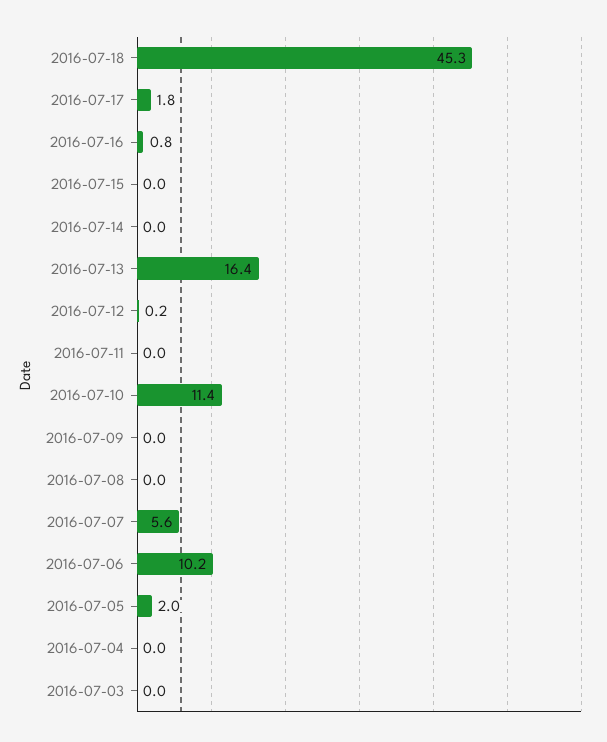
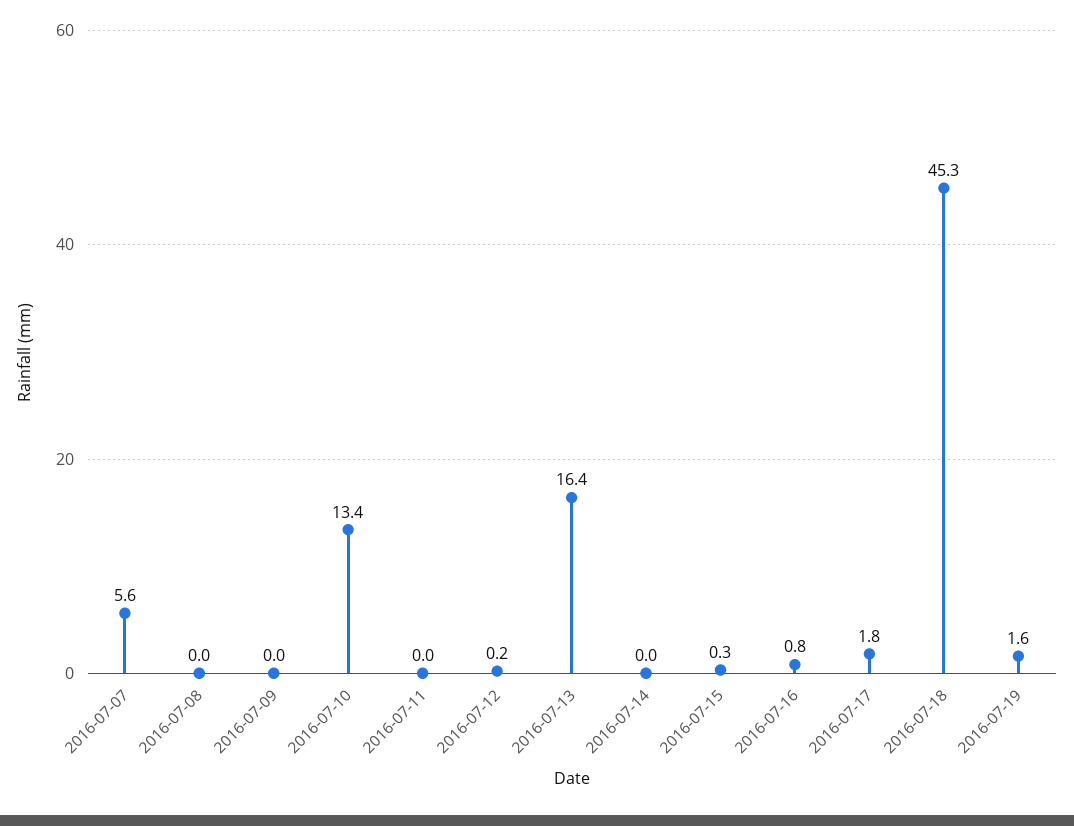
2016-07-15: 0 -> 0.3
2016-07-10: 11.4 -> 13.4
2016-07-06: 10.2 -> none
2016-07-05: 2 -> none
2016-07-04: 0 -> none
2016-07-03: 0 -> none
2016-07-19: none -> 1.6

